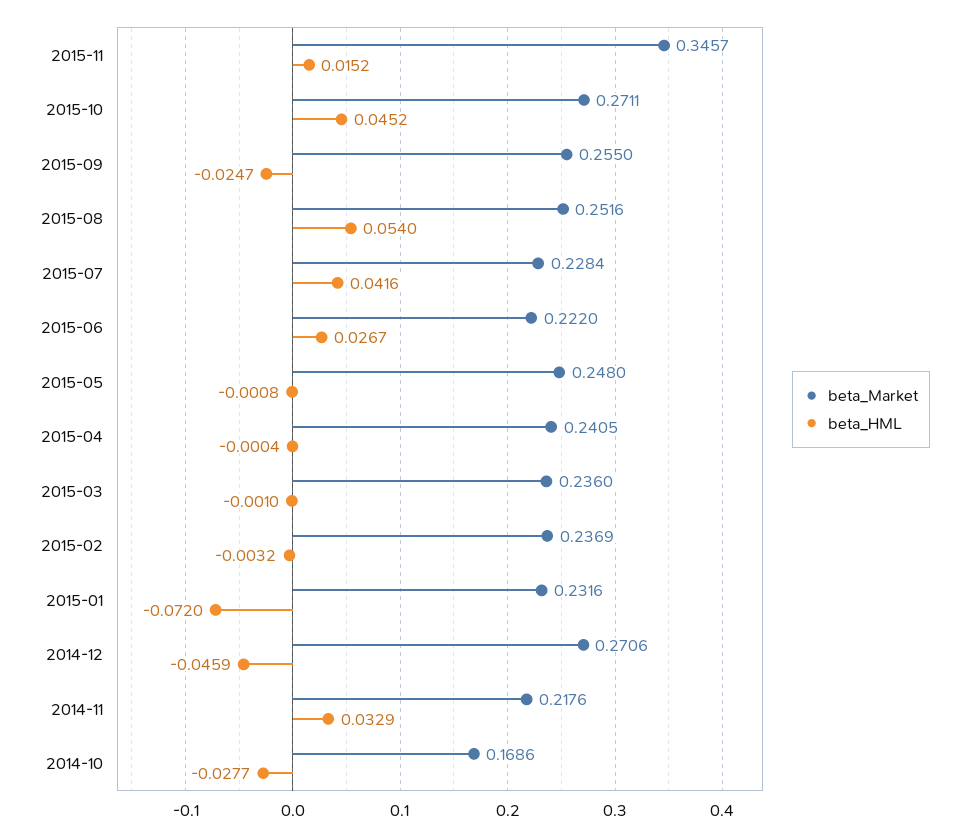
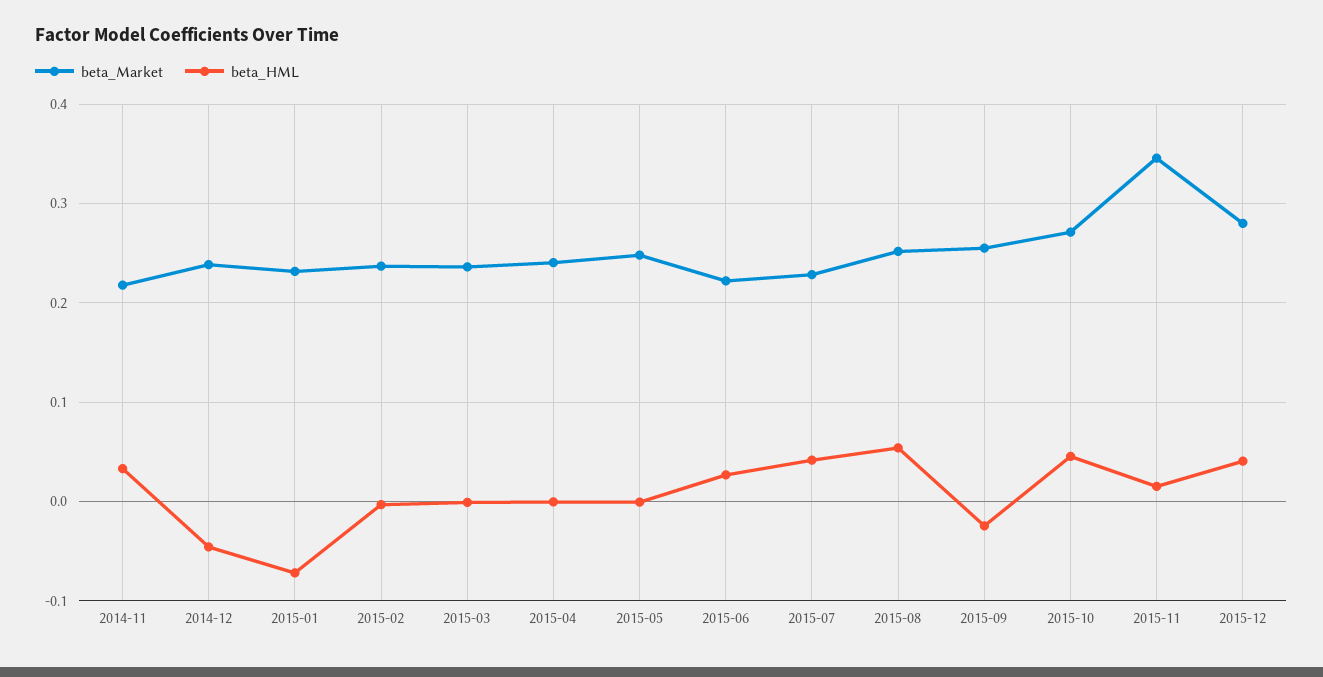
beta_Market, 2014-12: 0.2706 -> 0.24
beta_Market, 2014-10: 0.1686 -> none
beta_HML, 2014-10: -0.0277 -> none
beta_Market, 2015-12: none -> 0.28
beta_HML, 2015-12: none -> 0.04

